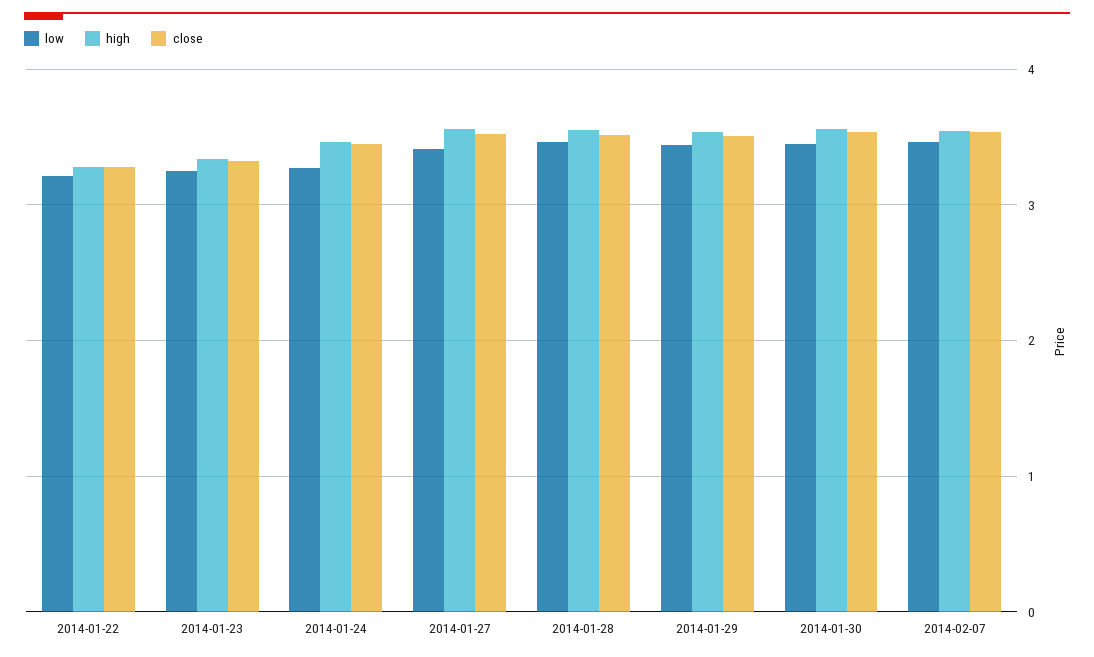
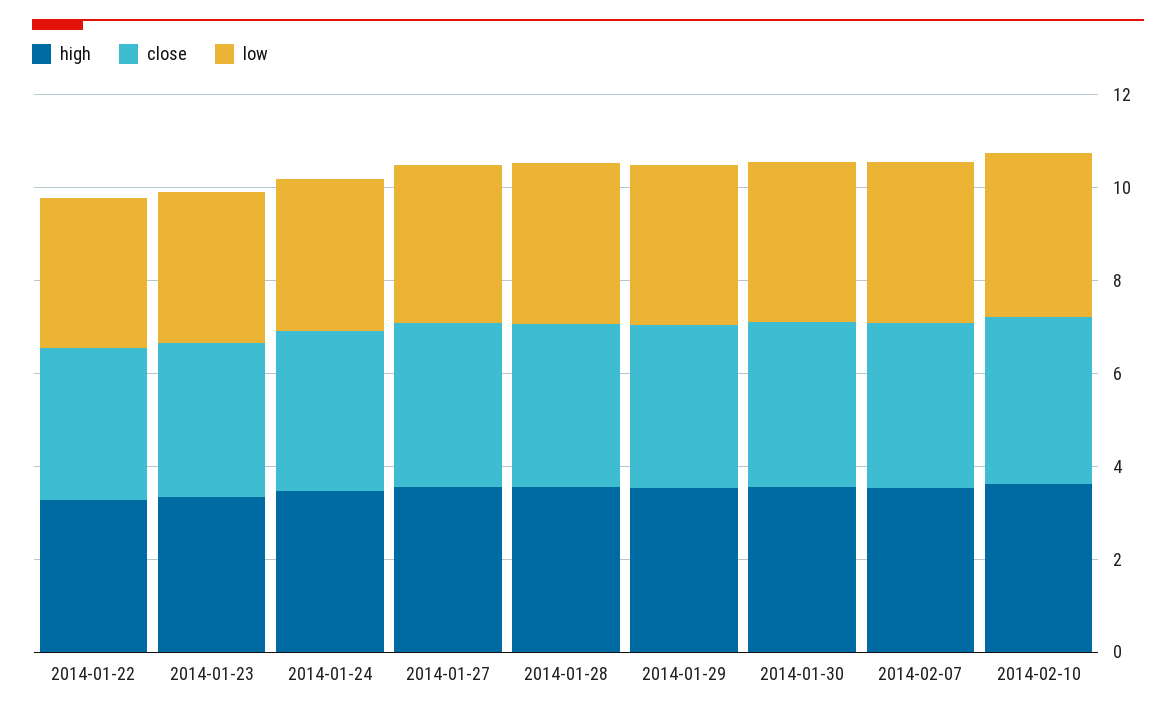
high, 2014-02-10: none -> 3.5
close, 2014-02-10: none -> 3.5
low, 2014-02-10: none -> 3.5

